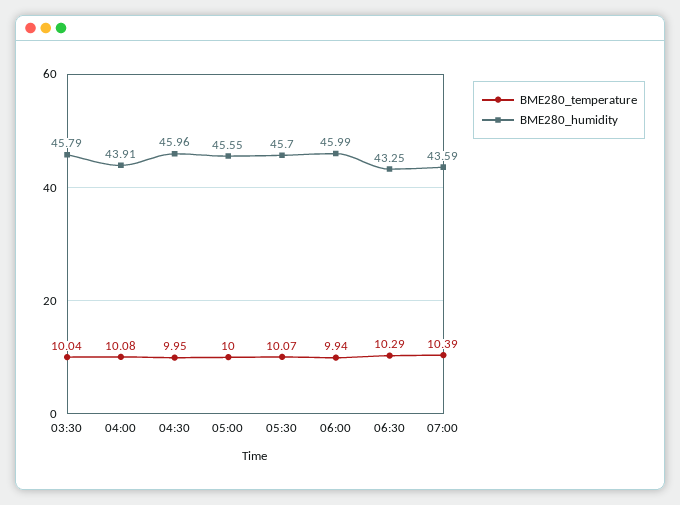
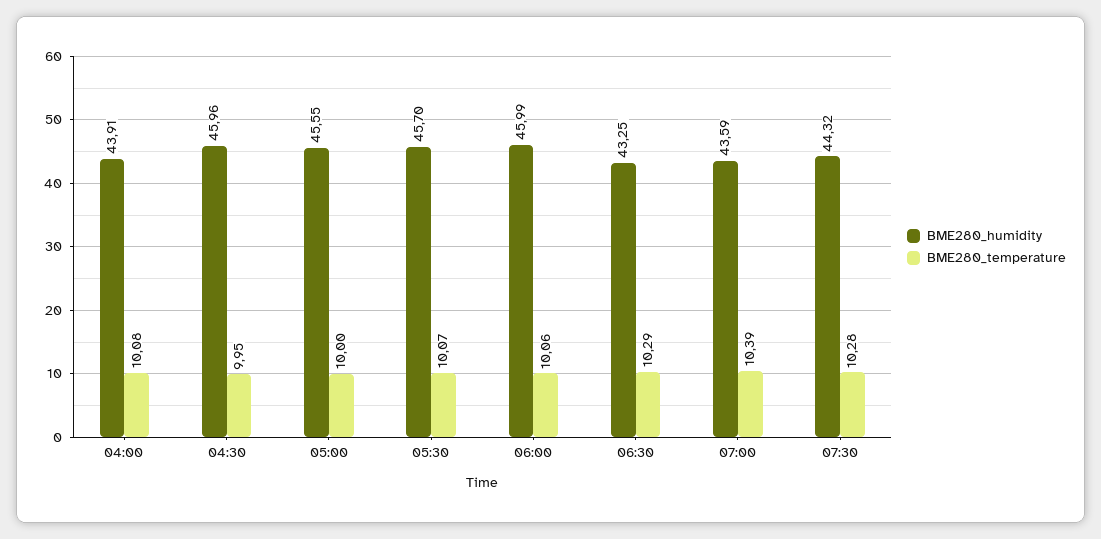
BME280_temperature, 03:30: 10.04 -> none
BME280_humidity, 03:30: 45.79 -> none
BME280_temperature, 06:00: 9.94 -> 10.06
BME280_humidity, 07:30: none -> 44.32
BME280_temperature, 07:30: none -> 10.28

